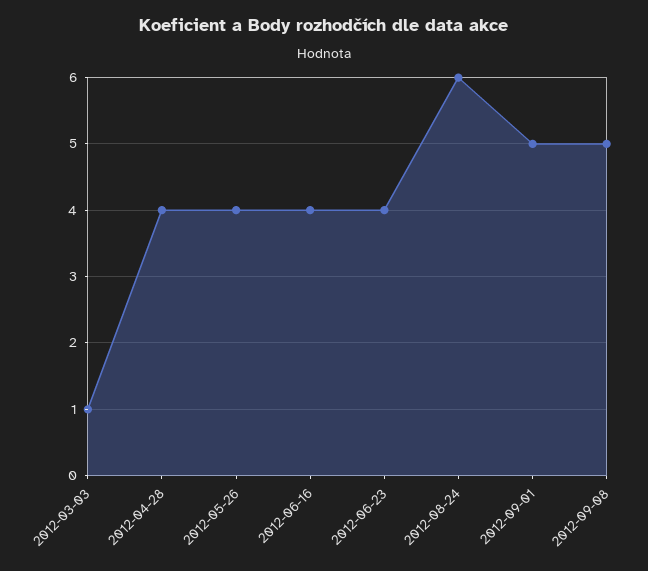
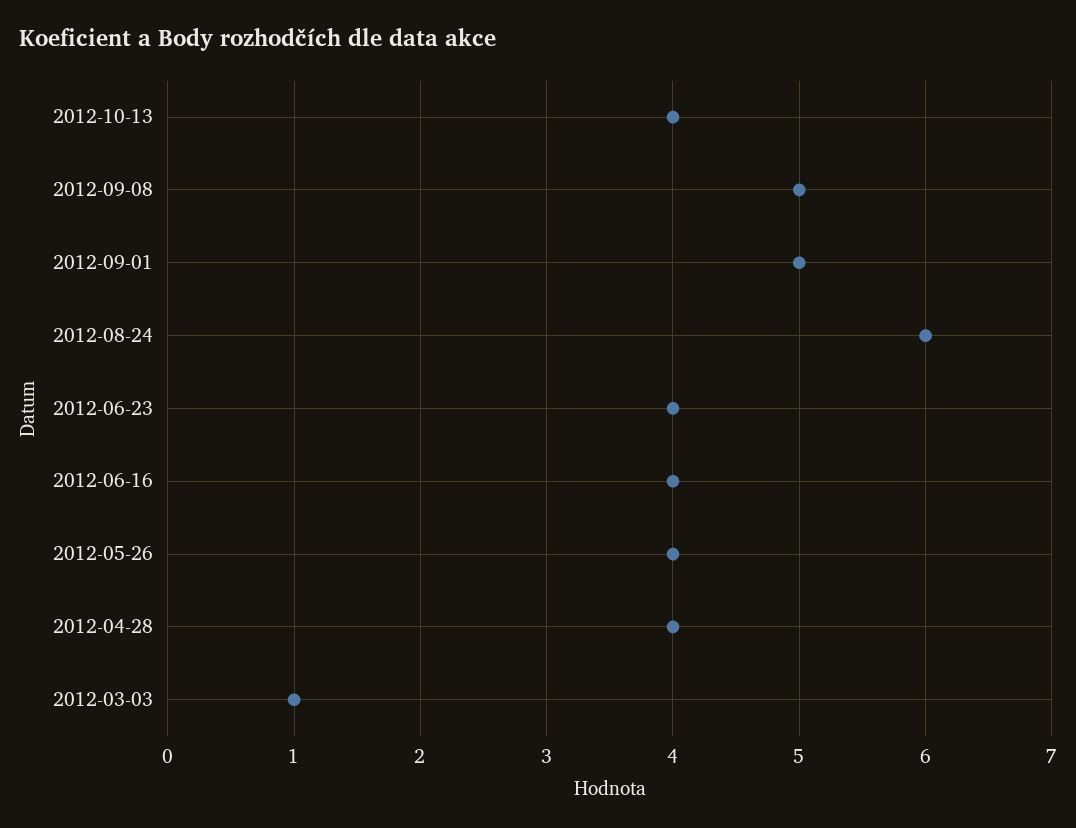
2012-10-13: none -> 4

